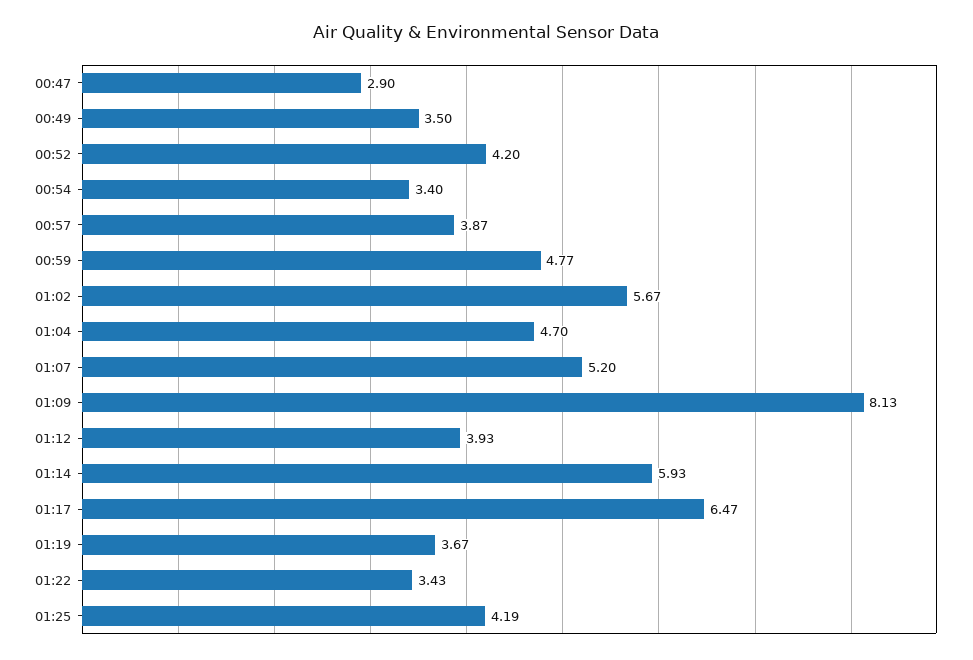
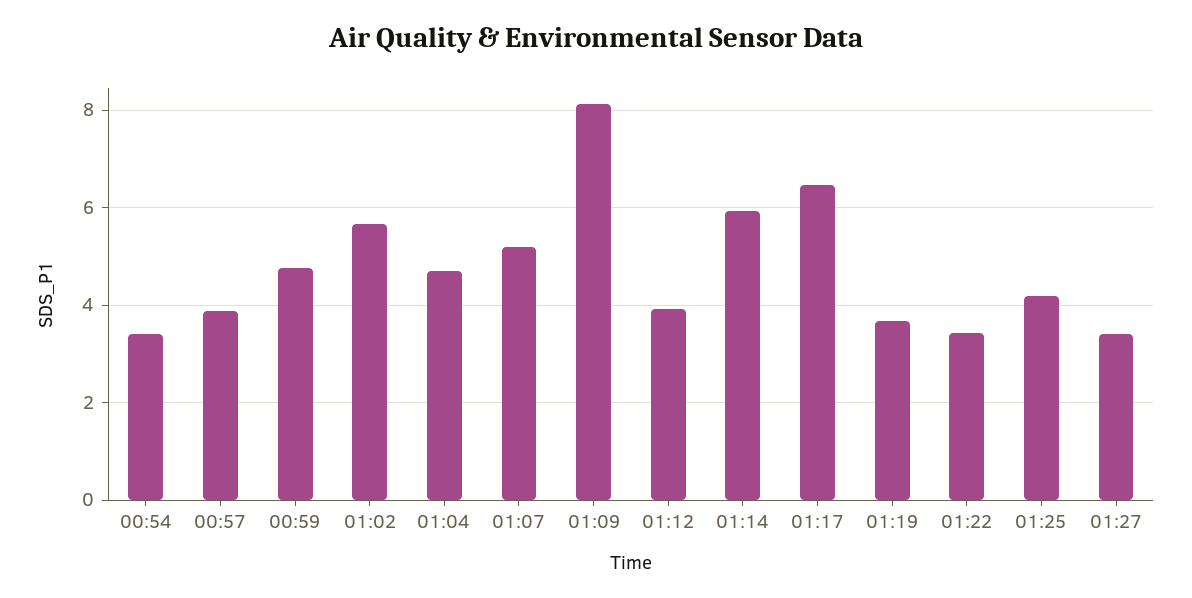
00:47: 2.9 -> none
00:49: 3.5 -> none
00:52: 4.2 -> none
01:27: none -> 3.4

